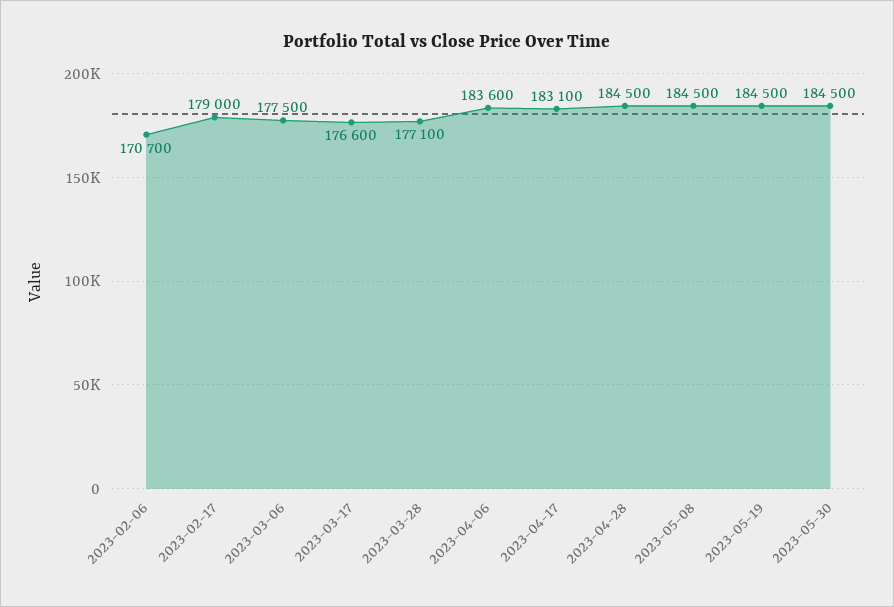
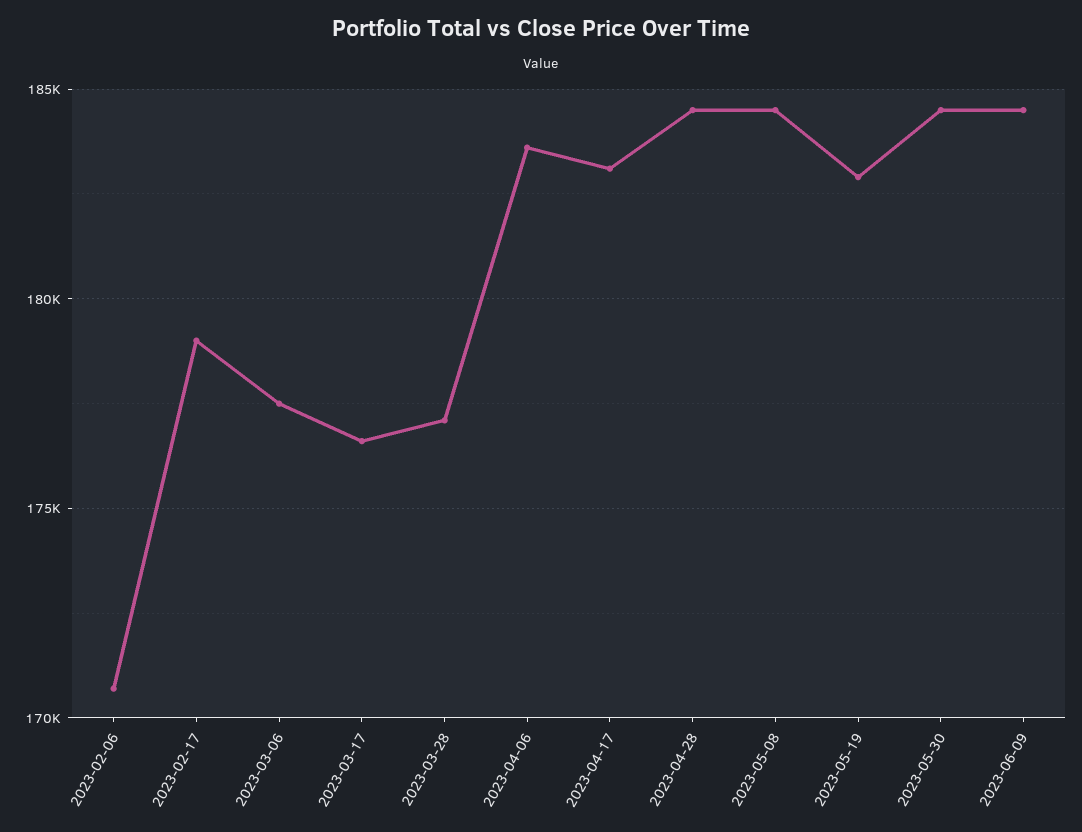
2023-05-19: 184500 -> 183000
2023-06-09: none -> 184500

